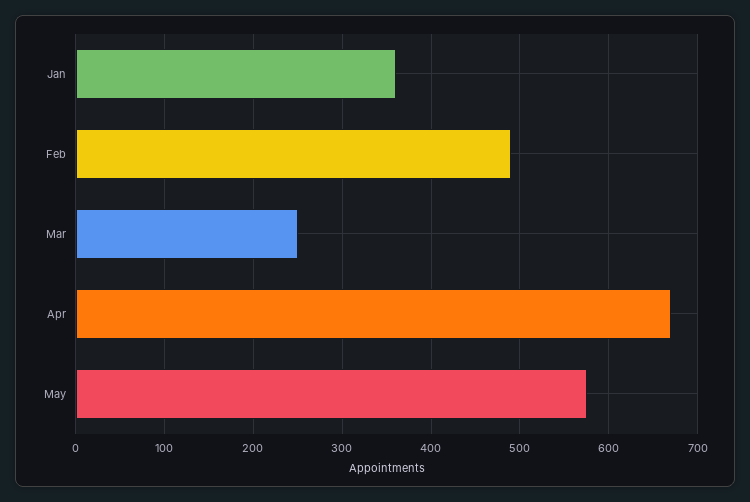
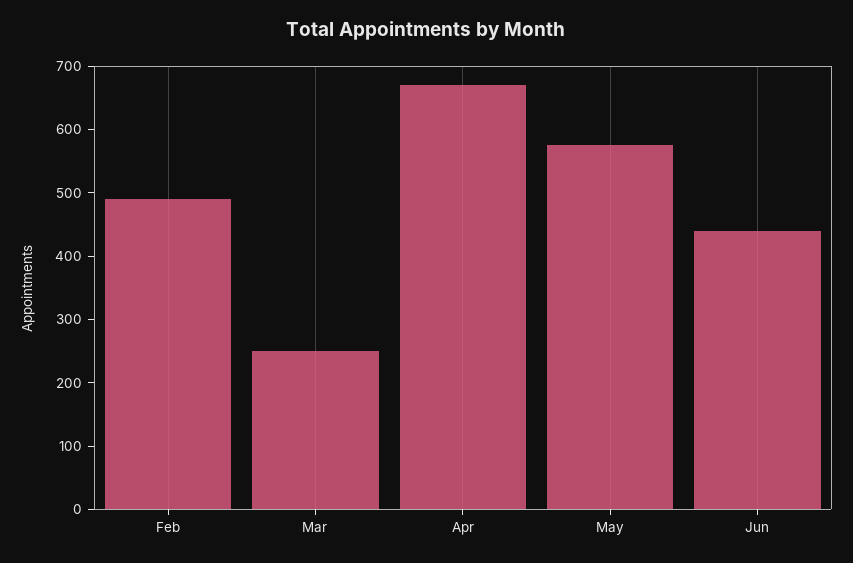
Jan: 360 -> none
Jun: none -> 440

